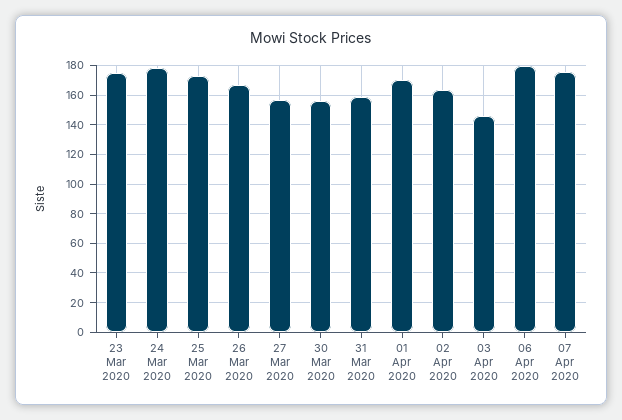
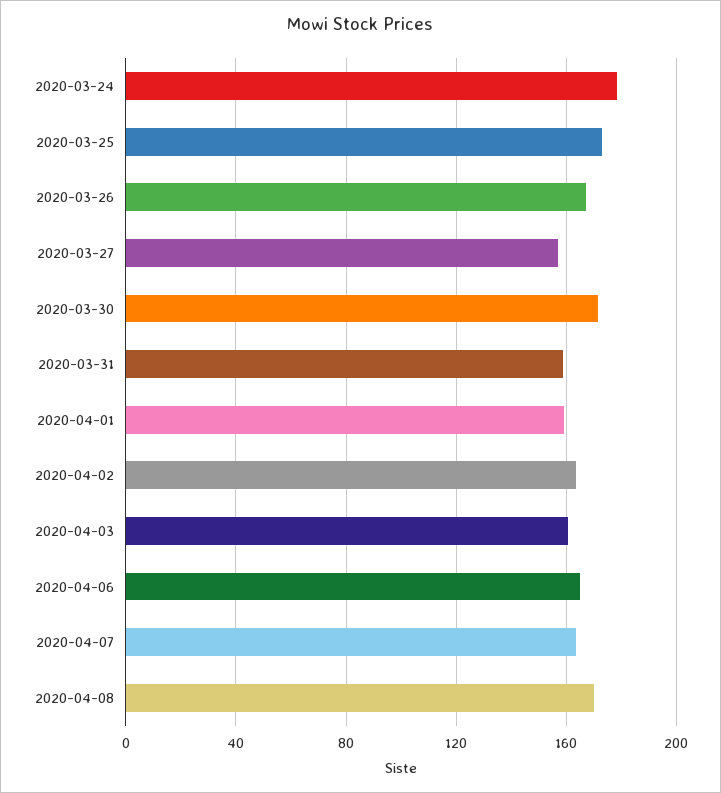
23 Mar 2020: 175 -> none
30 Mar 2020: 155 -> 170
01 Apr 2020: 170 -> 160
03 Apr 2020: 145 -> 160
06 Apr 2020: 180 -> 165
07 Apr 2020: 175 -> 165
2020-04-08: none -> 170

